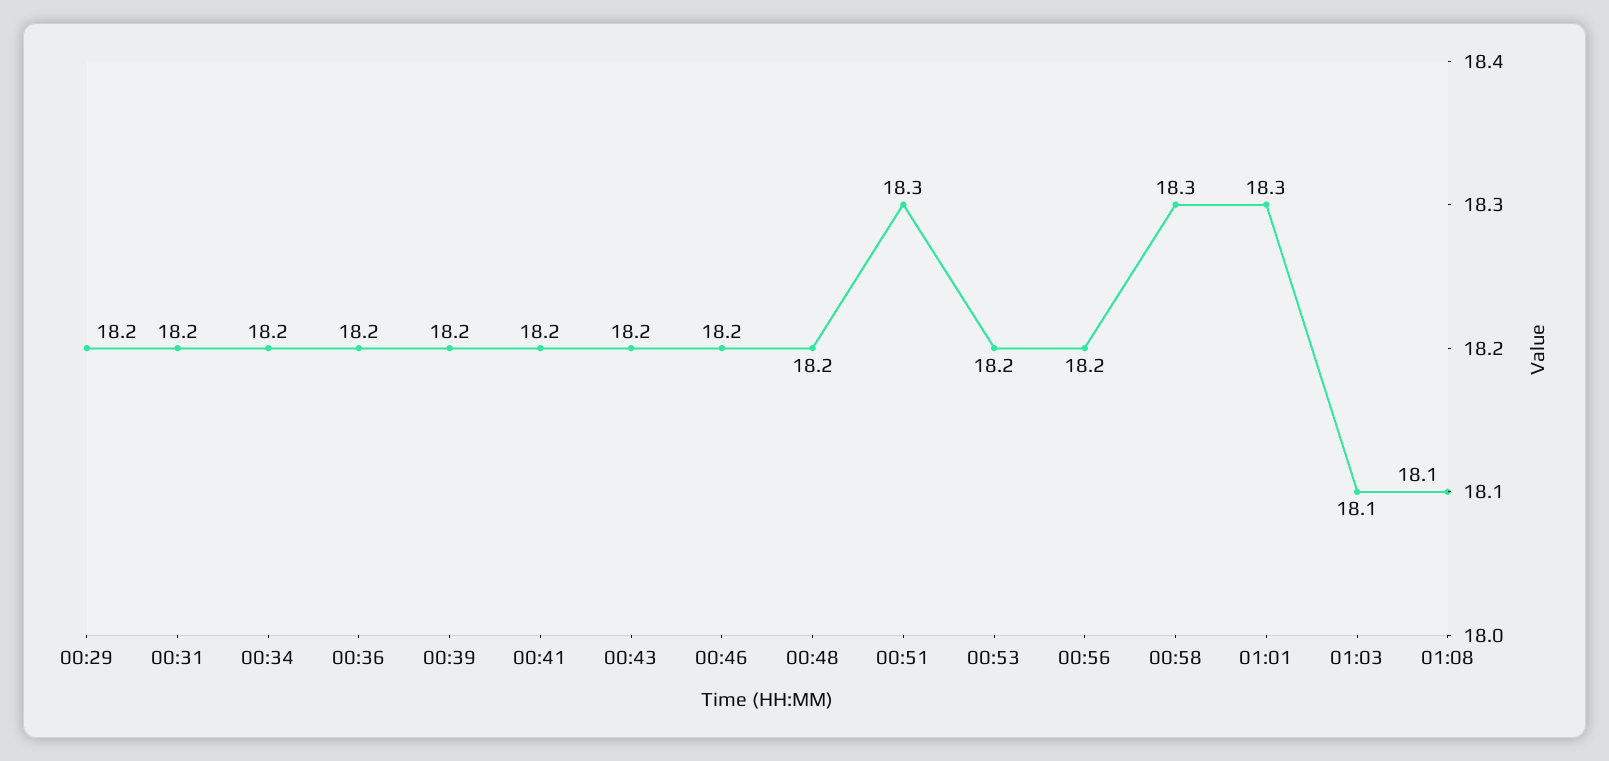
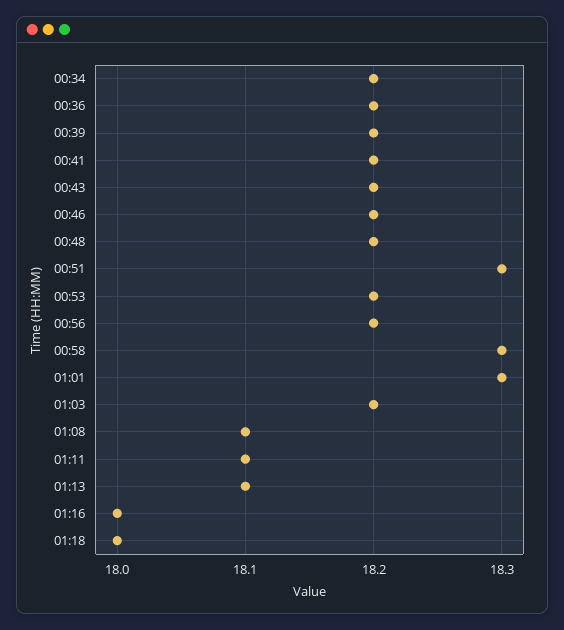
00:29: 18.2 -> none
00:31: 18.2 -> none
01:03: 18.1 -> 18.2
01:11: none -> 18.1
01:13: none -> 18.1
01:16: none -> 18
01:18: none -> 18

